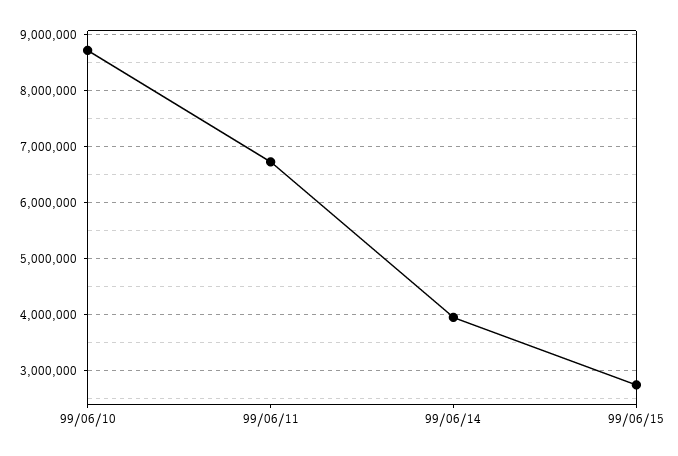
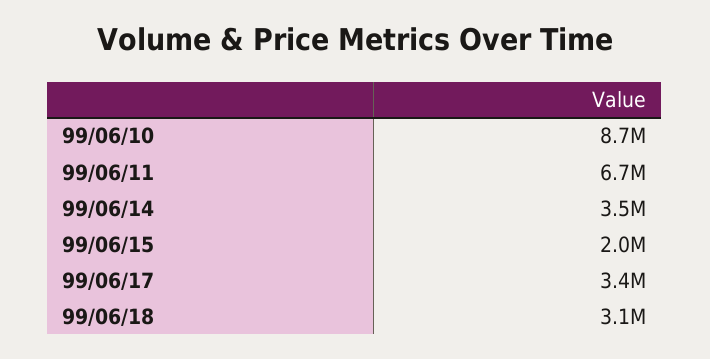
99/06/14: 4000000 -> 3500000
99/06/15: 2800000 -> 2000000
99/06/17: none -> 3400000
99/06/18: none -> 3100000

